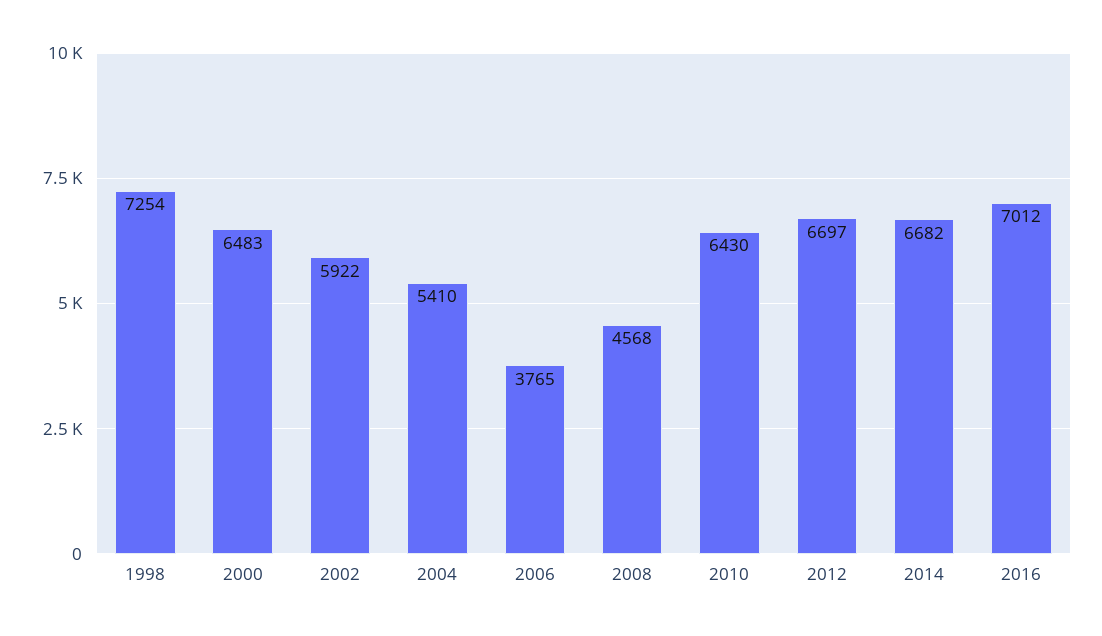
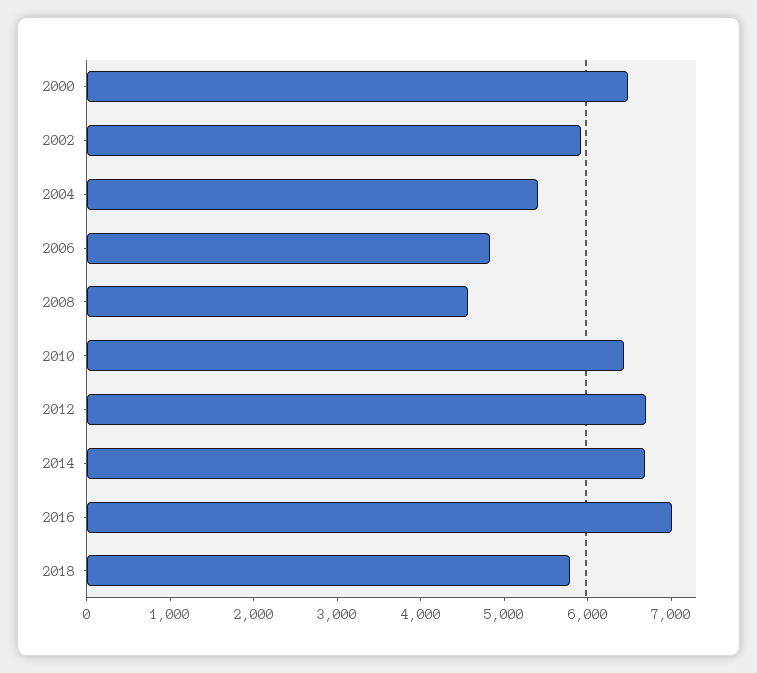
1998: 7254 -> none
2006: 3765 -> 4800
2018: none -> 5800

